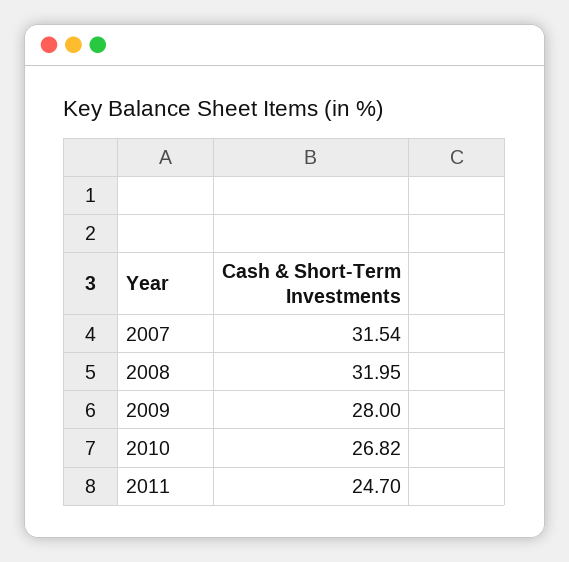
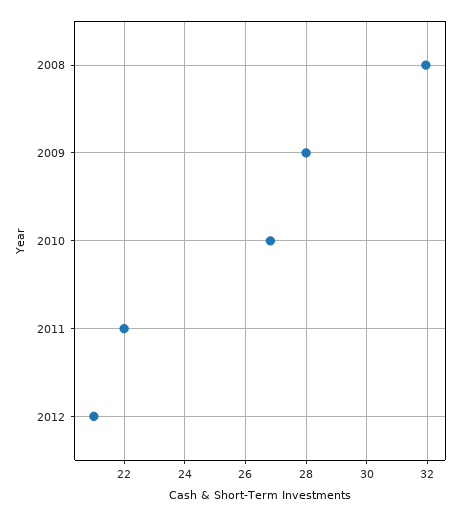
2007: 31.54 -> none
2011: 24.7 -> 22
2012: none -> 21

